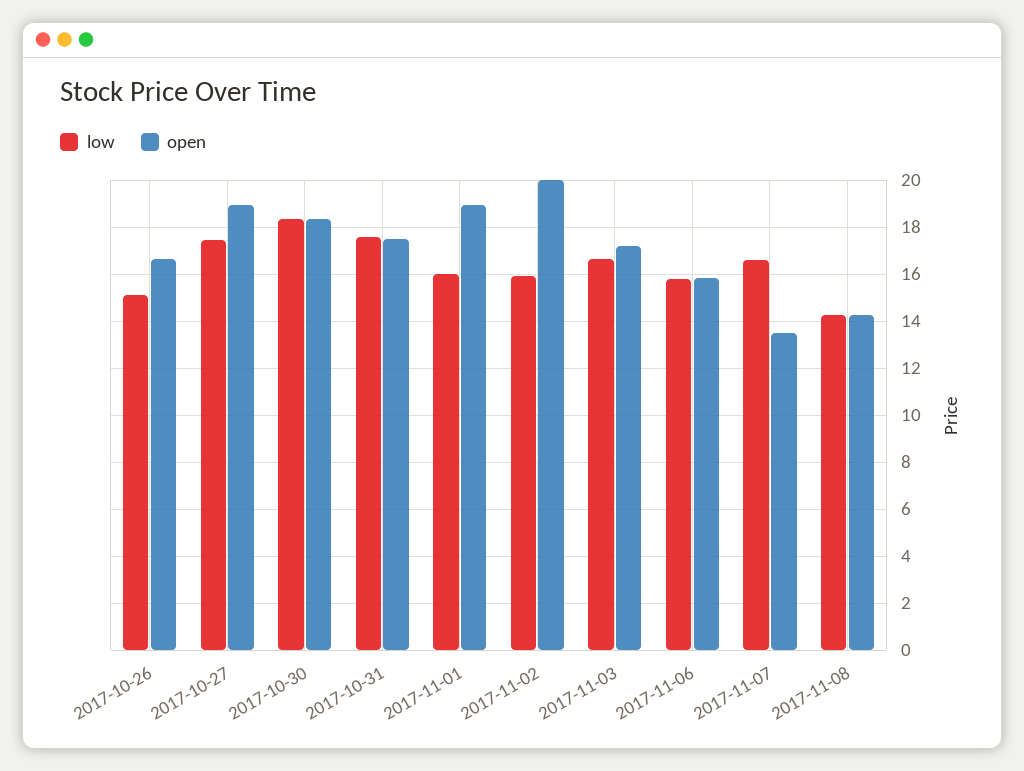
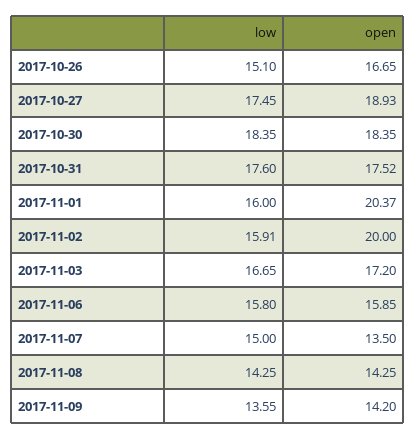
open, 2017-11-01: 19 -> 20.37
low, 2017-11-07: 16.5 -> 15
low, 2017-11-09: none -> 13.55
open, 2017-11-09: none -> 14.2

